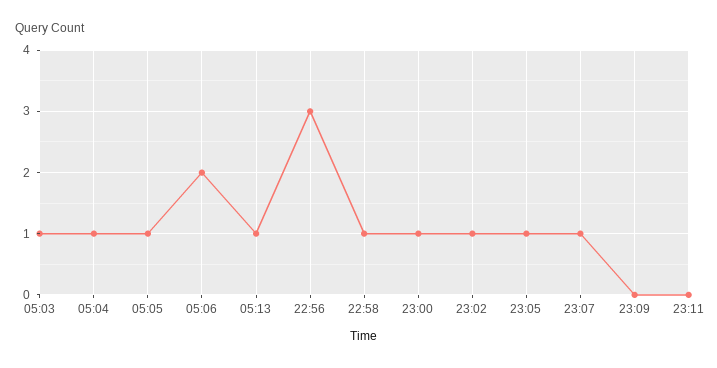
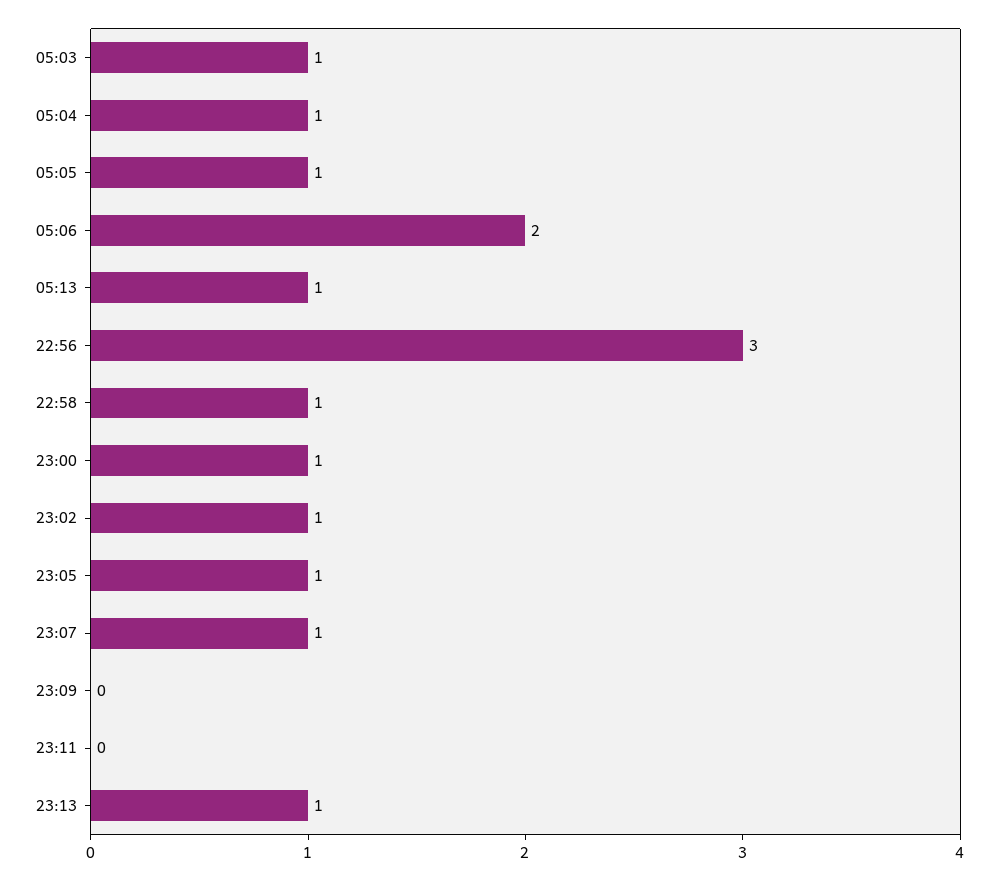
23:13: none -> 1

